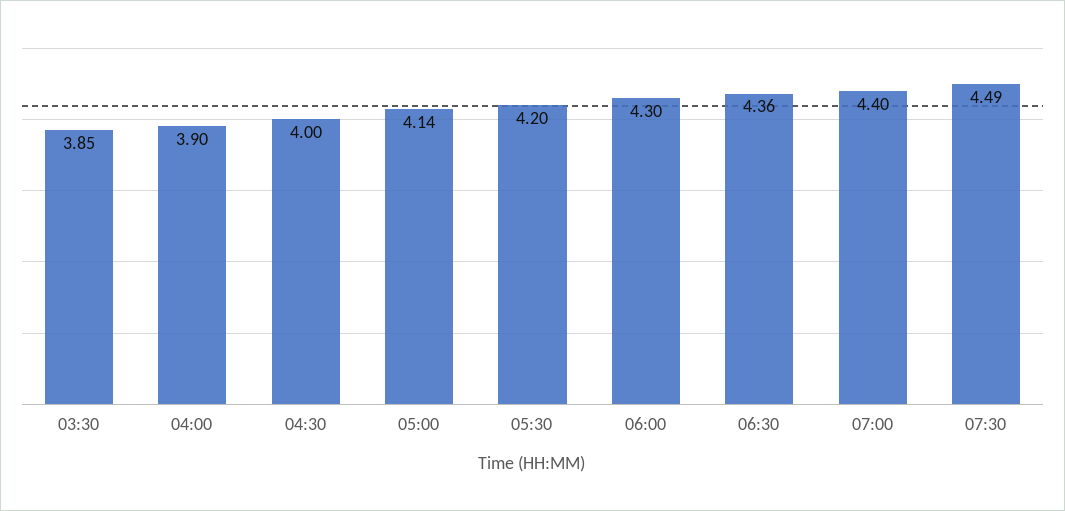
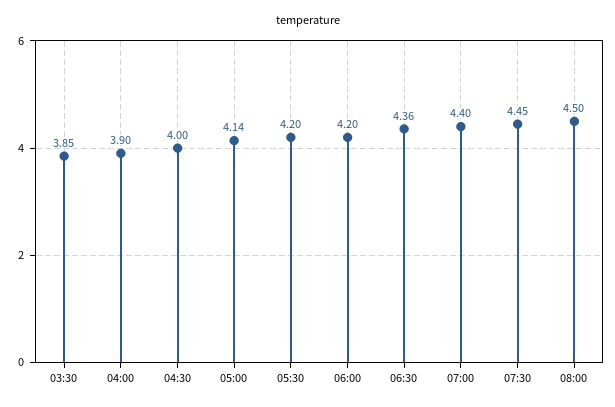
06:00: 4.3 -> 4.2
07:30: 4.49 -> 4.45
08:00: none -> 4.5

